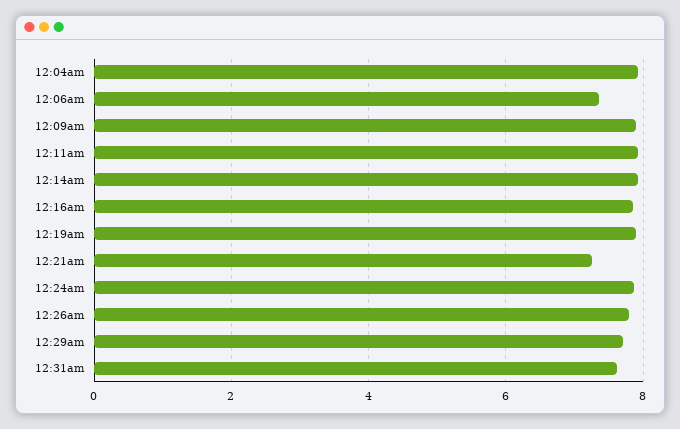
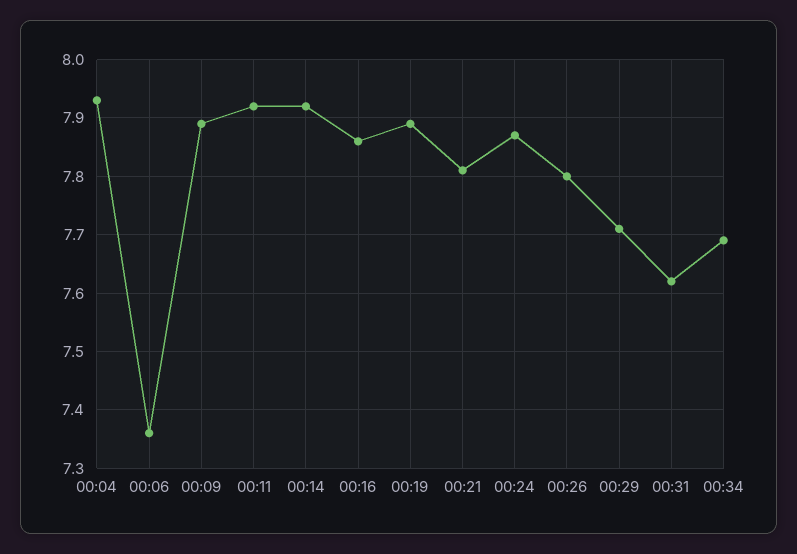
12:21am: 7.2 -> 7.8
00:34: none -> 7.7

